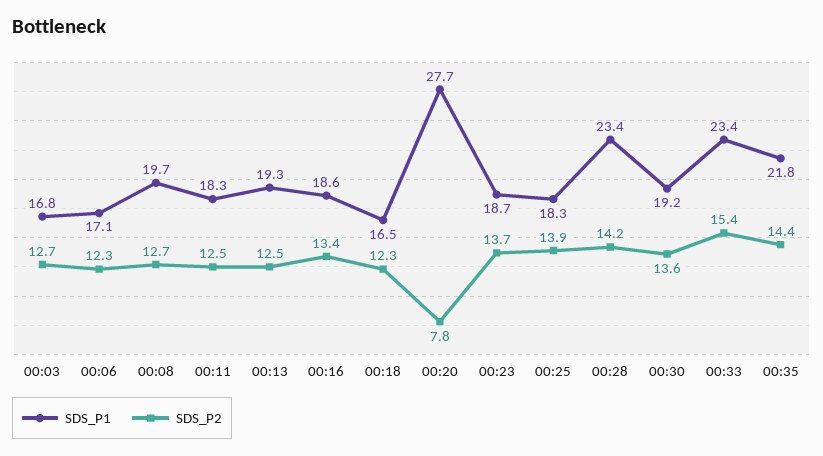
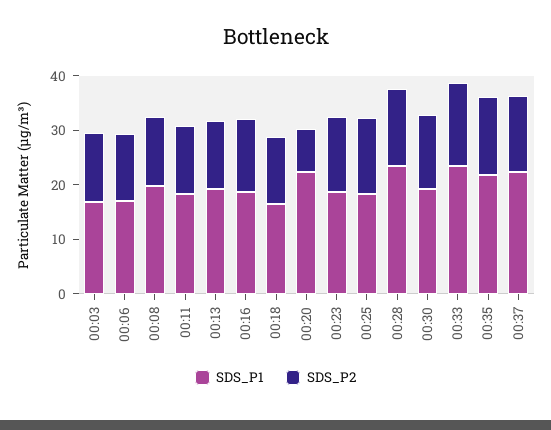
SDS_P1, 00:20: 27.7 -> 22
SDS_P1, 00:37: none -> 22
SDS_P2, 00:37: none -> 14

